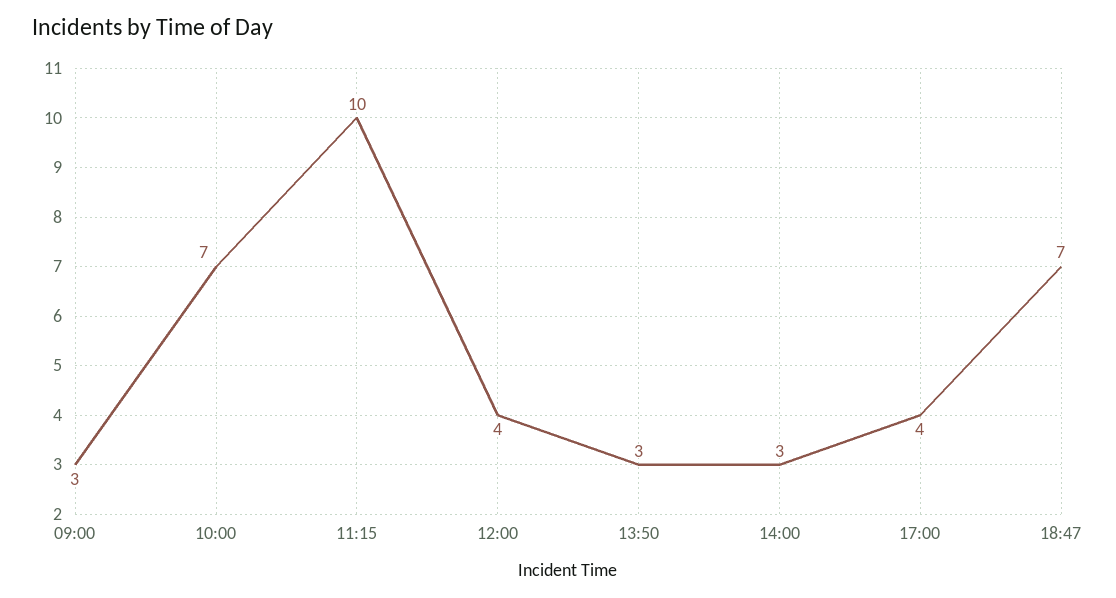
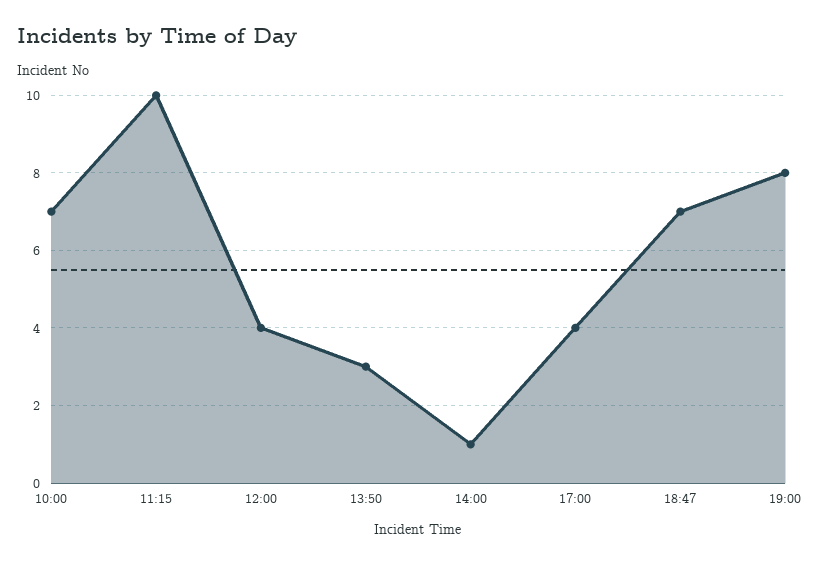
09:00: 3 -> none
14:00: 3 -> 1
19:00: none -> 8

